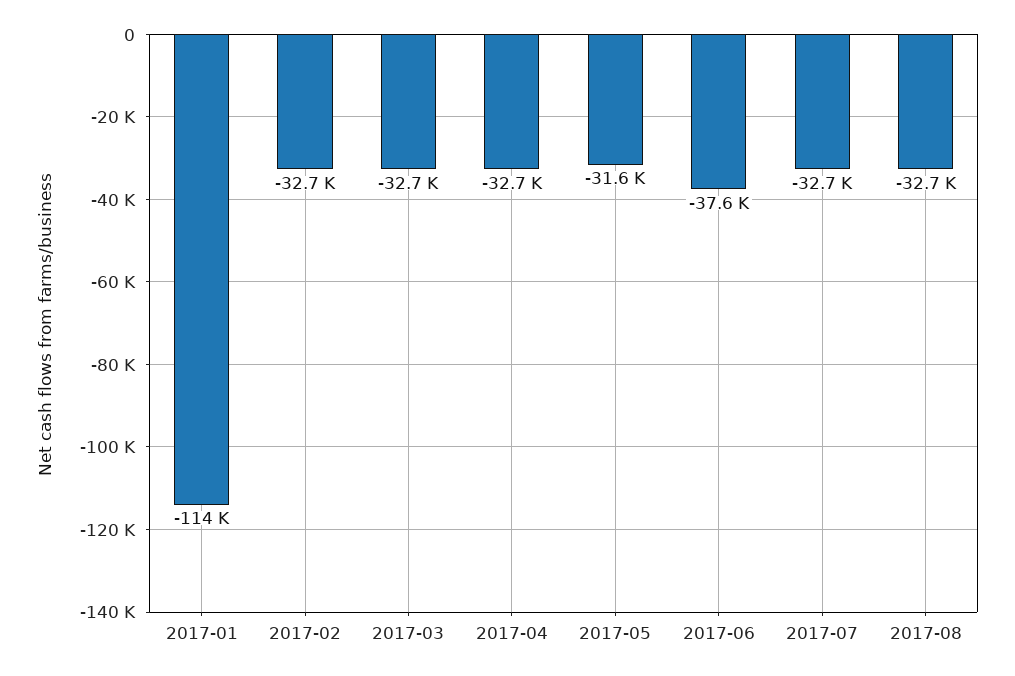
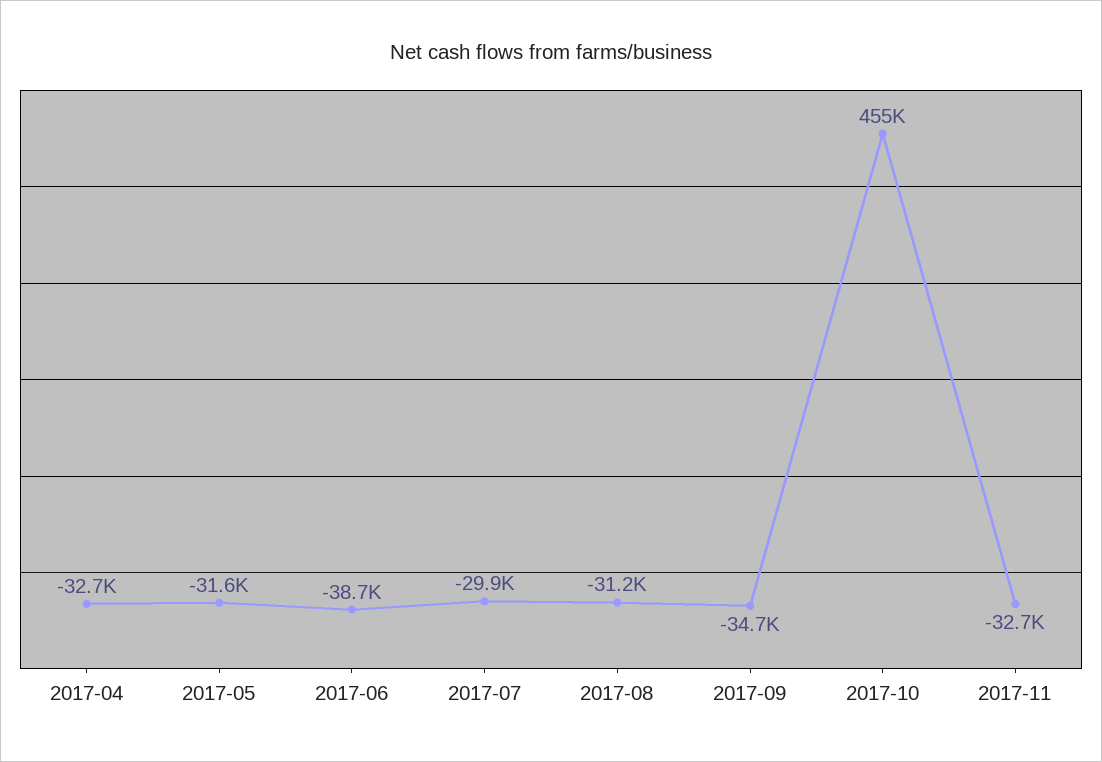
2017-01: -114000 -> none
2017-02: -32700 -> none
2017-03: -32700 -> none
2017-06: -37600 -> -38700
2017-07: -32700 -> -29900
2017-08: -32700 -> -31200
2017-09: none -> -34700
2017-10: none -> 455000
2017-11: none -> -32700

